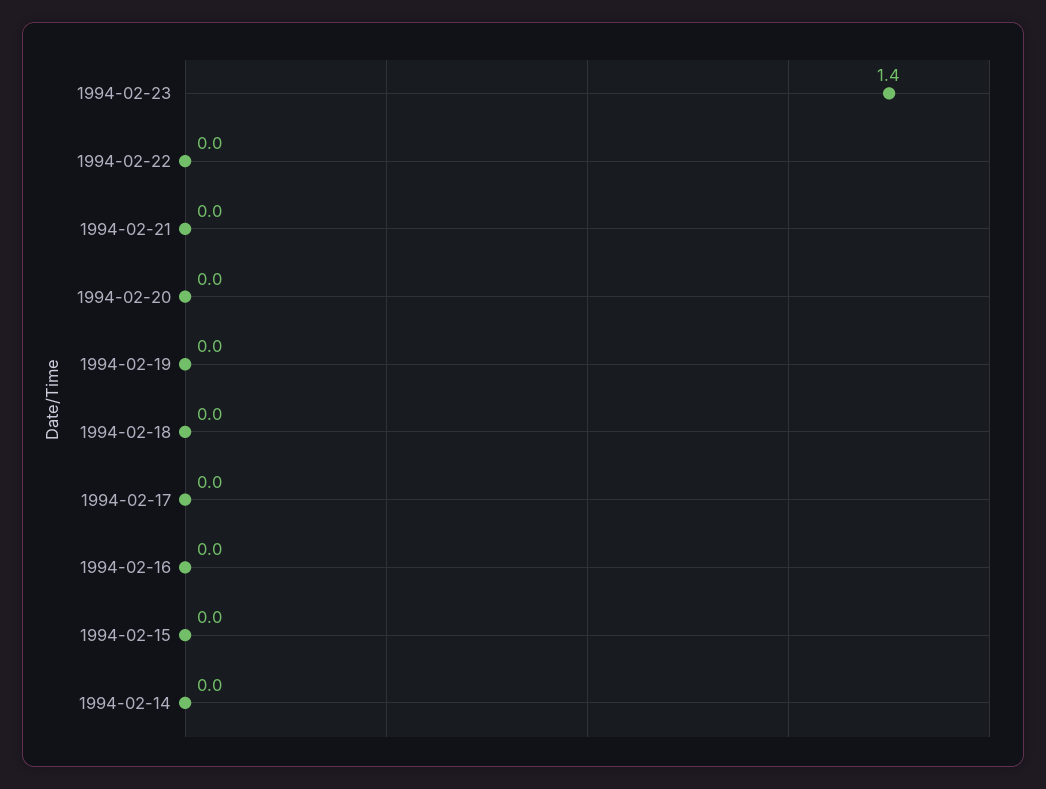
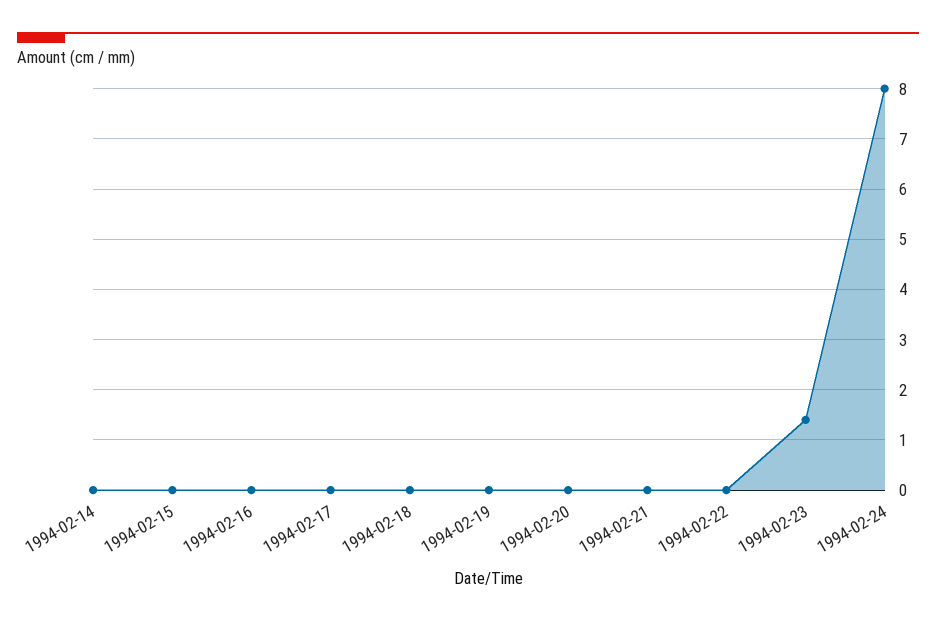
1994-02-24: none -> 8

